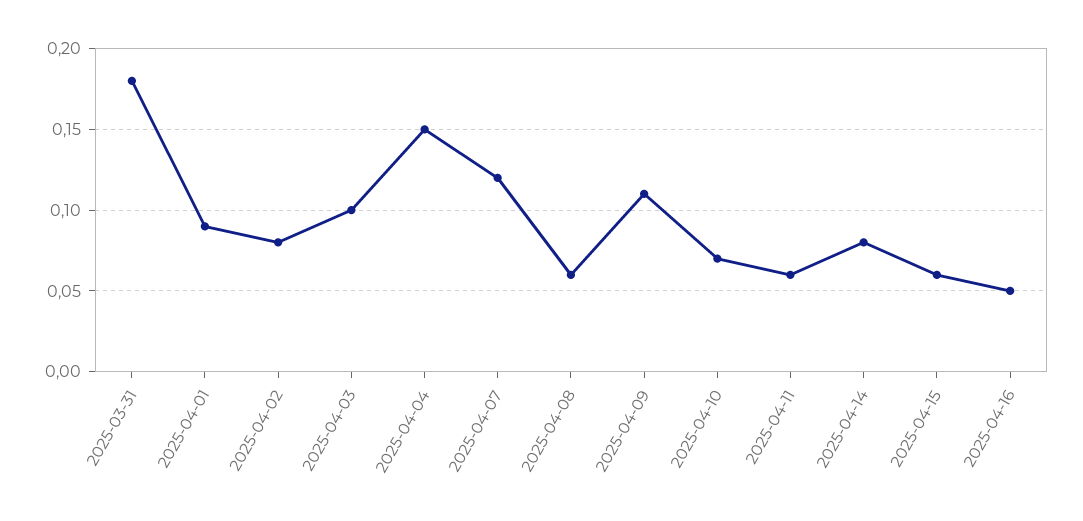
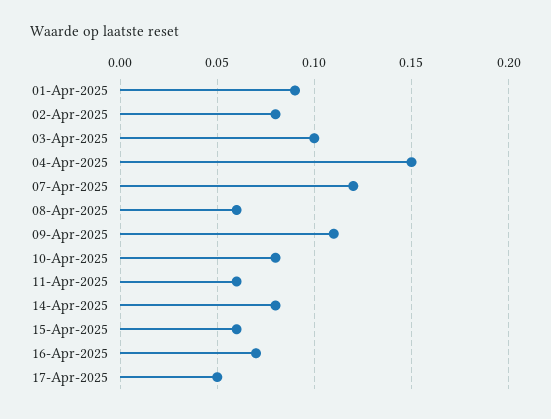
2025-03-31: 0.18 -> none
2025-04-10: 0.07 -> 0.08
2025-04-16: 0.05 -> 0.07
17-Apr-2025: none -> 0.05

